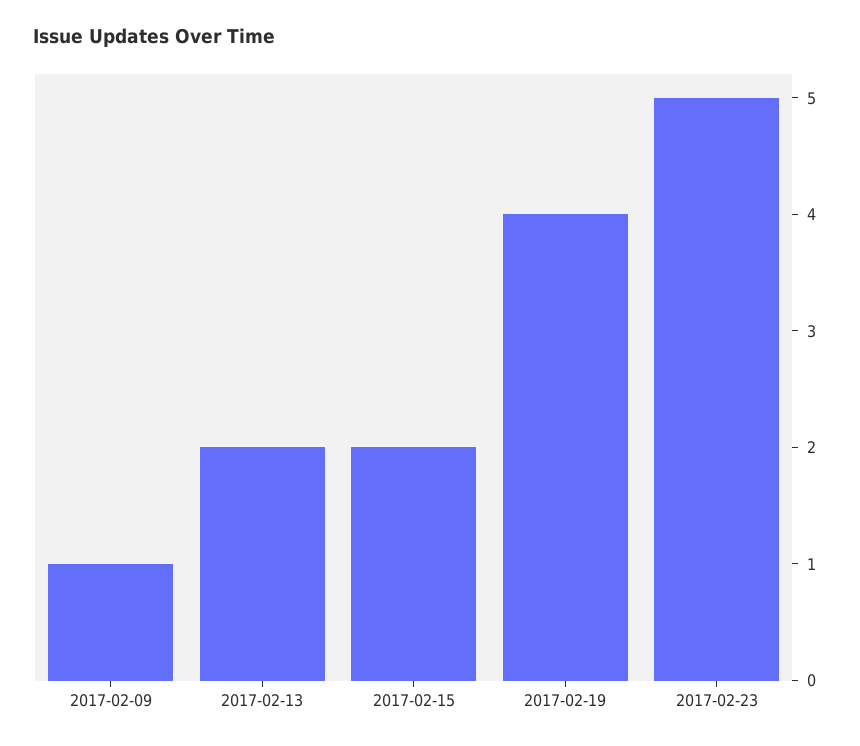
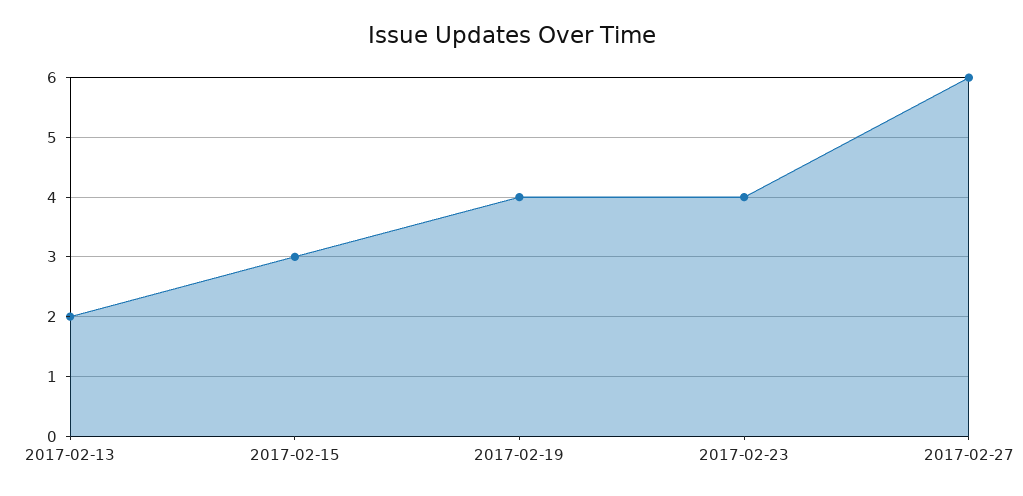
2017-02-09: 1 -> none
2017-02-15: 2 -> 3
2017-02-23: 5 -> 4
2017-02-27: none -> 6

